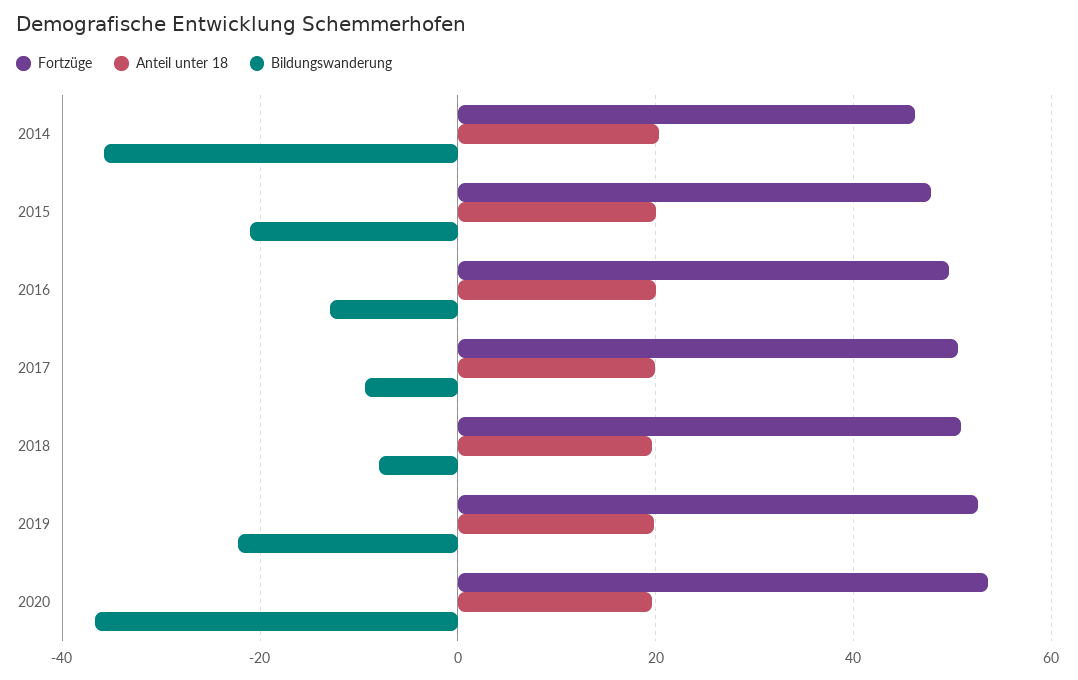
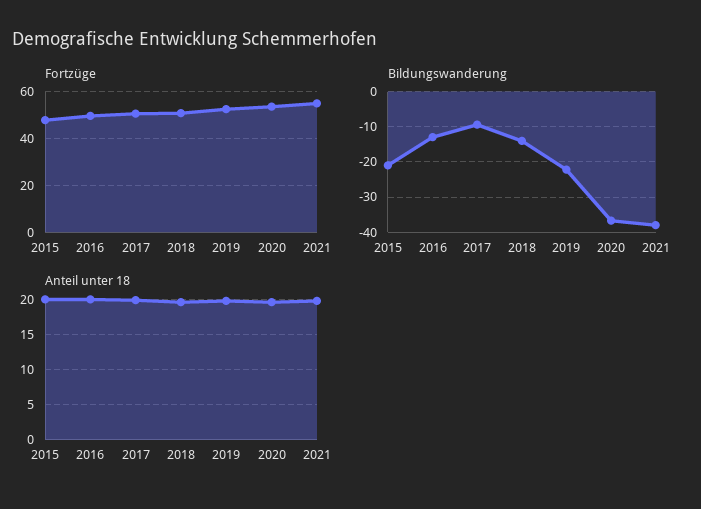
Fortzüge, 2014: 46 -> none
Anteil unter 18, 2014: 20 -> none
Bildungswanderung, 2014: -36 -> none
Bildungswanderung, 2018: -8 -> -14
Fortzüge, 2021: none -> 55
Bildungswanderung, 2021: none -> -38
Anteil unter 18, 2021: none -> 20

